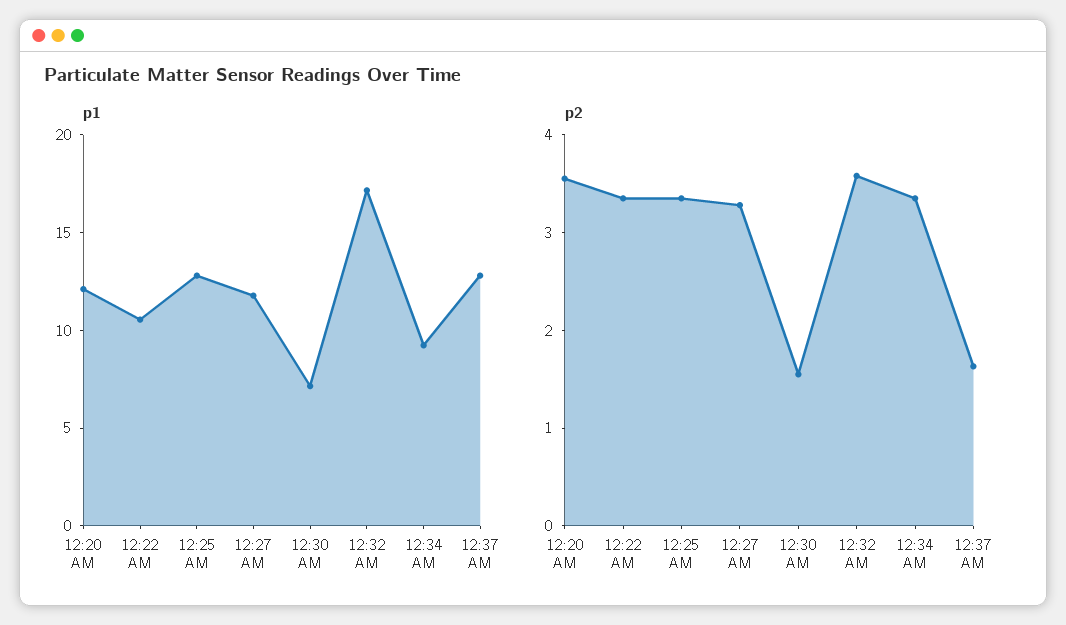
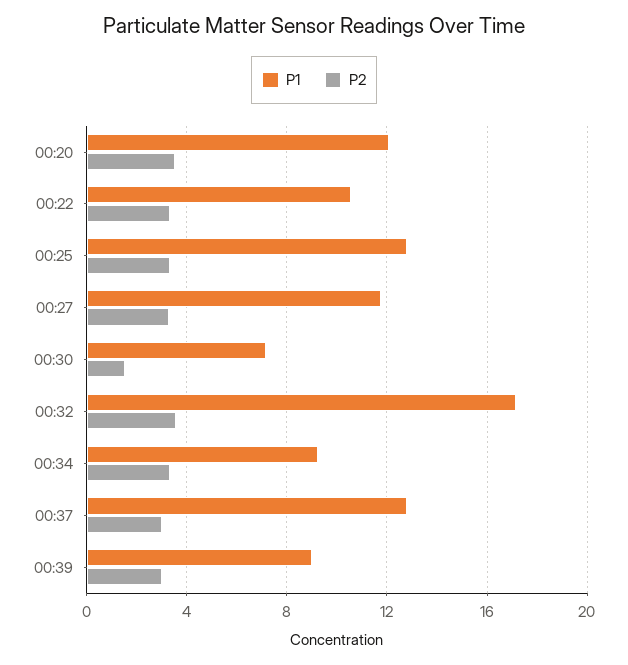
p2, 12:37 AM: 1.6 -> 3
p1, 00:39: none -> 9
p2, 00:39: none -> 3

